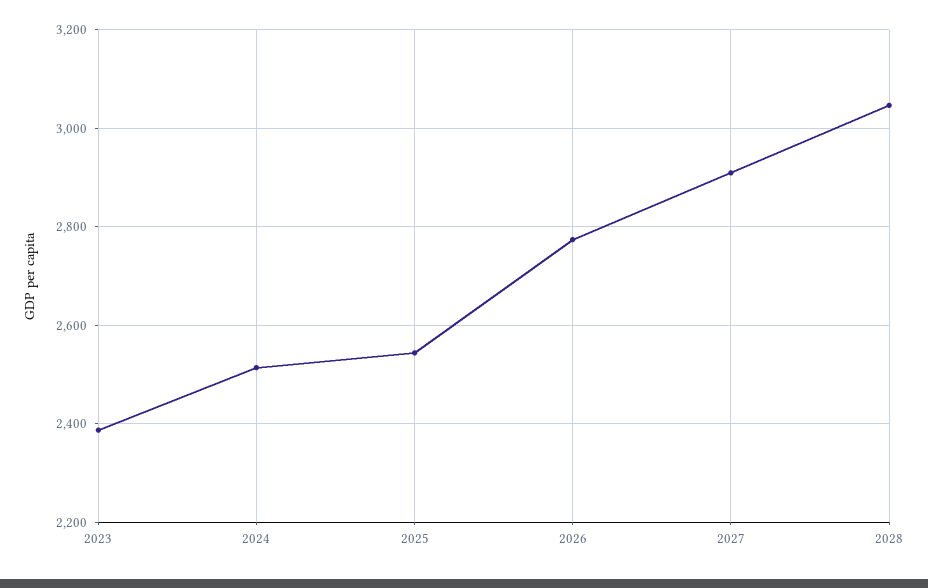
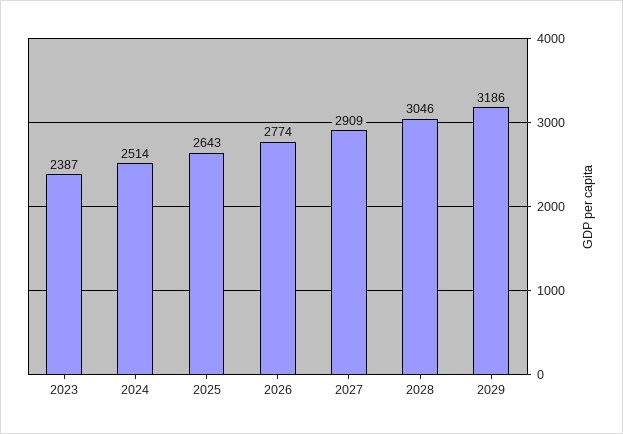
2025: 2540 -> 2643
2029: none -> 3186

